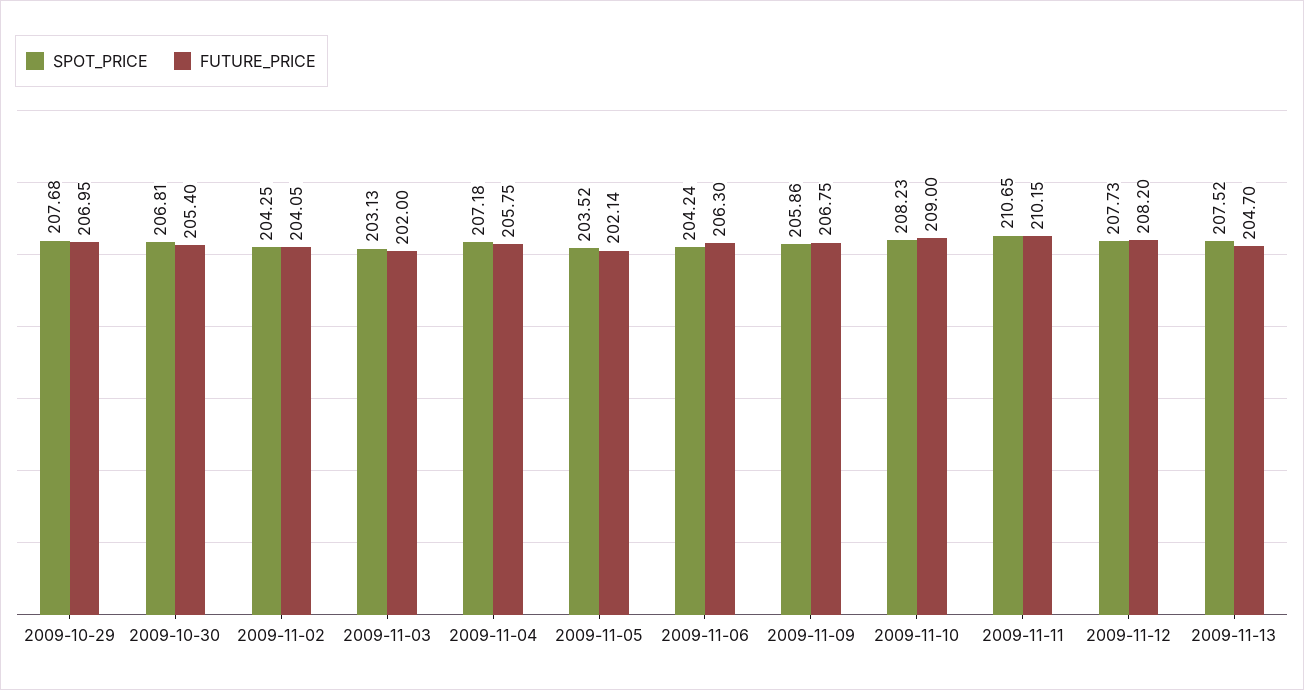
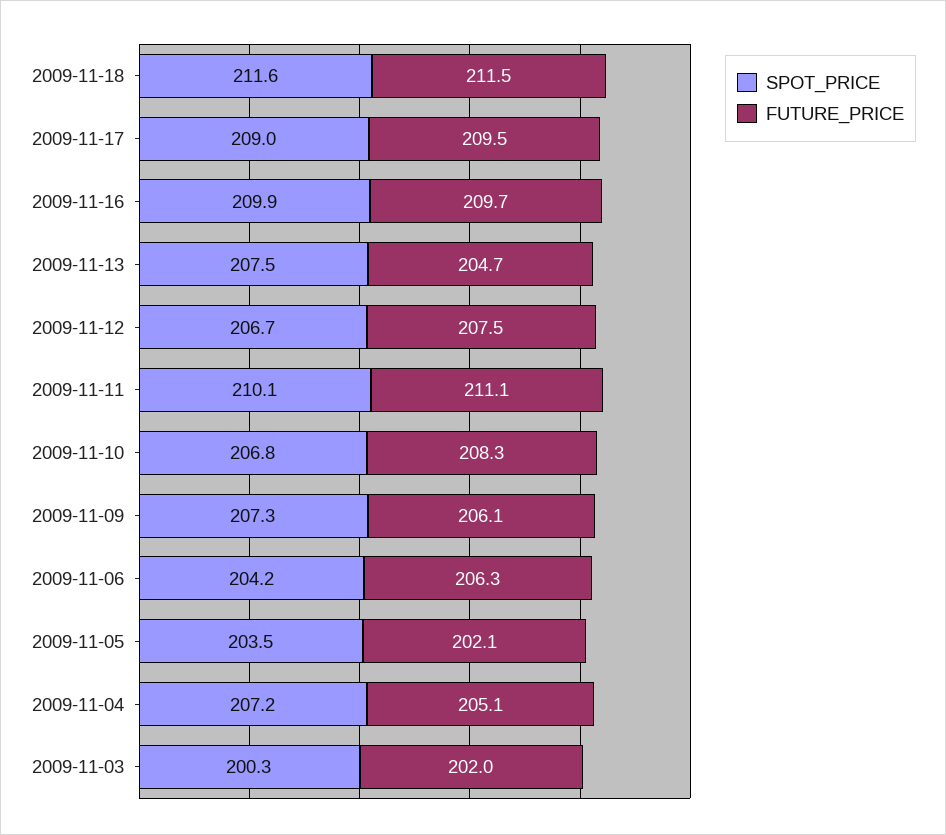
SPOT_PRICE, 2009-10-29: 207.68 -> none
FUTURE_PRICE, 2009-10-29: 206.95 -> none
SPOT_PRICE, 2009-10-30: 206.81 -> none
FUTURE_PRICE, 2009-10-30: 205.4 -> none
SPOT_PRICE, 2009-11-02: 204.25 -> none
FUTURE_PRICE, 2009-11-02: 204.05 -> none
SPOT_PRICE, 2009-11-03: 203.13 -> 200.3
FUTURE_PRICE, 2009-11-04: 205.75 -> 205.1
SPOT_PRICE, 2009-11-09: 205.86 -> 207.3
FUTURE_PRICE, 2009-11-09: 206.75 -> 206.1
SPOT_PRICE, 2009-11-10: 208.23 -> 206.8
FUTURE_PRICE, 2009-11-10: 209 -> 208.3
SPOT_PRICE, 2009-11-11: 210.65 -> 210.1
FUTURE_PRICE, 2009-11-11: 210.15 -> 211.1
SPOT_PRICE, 2009-11-12: 207.73 -> 206.7
FUTURE_PRICE, 2009-11-12: 208.2 -> 207.5
SPOT_PRICE, 2009-11-18: none -> 211.6
FUTURE_PRICE, 2009-11-18: none -> 211.5
SPOT_PRICE, 2009-11-17: none -> 209
FUTURE_PRICE, 2009-11-17: none -> 209.5
SPOT_PRICE, 2009-11-16: none -> 209.9
FUTURE_PRICE, 2009-11-16: none -> 209.7

